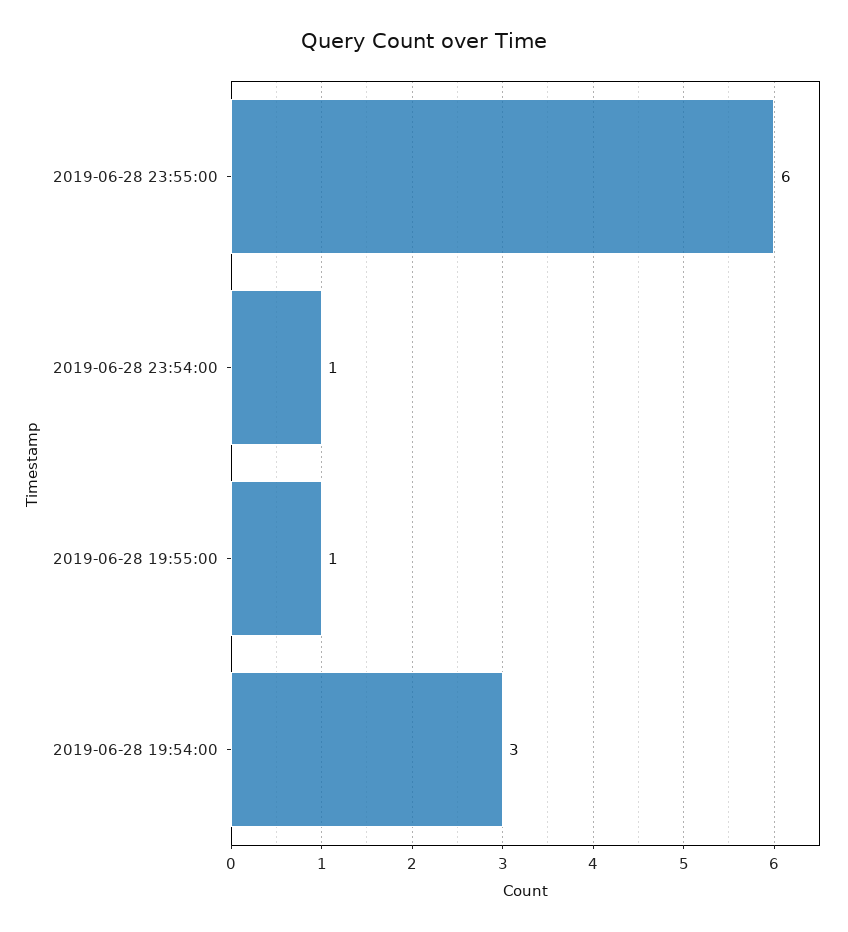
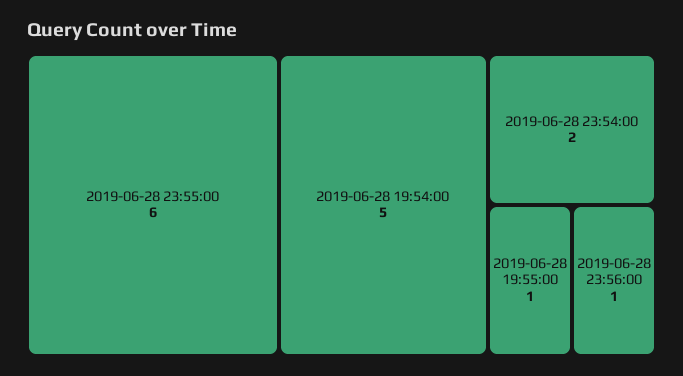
2019-06-28 23:54:00: 1 -> 2
2019-06-28 19:54:00: 3 -> 5
2019-06-28 23:56:00: none -> 1

